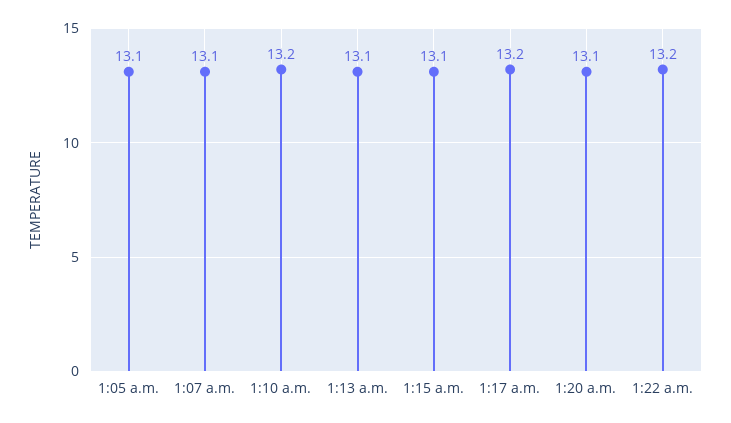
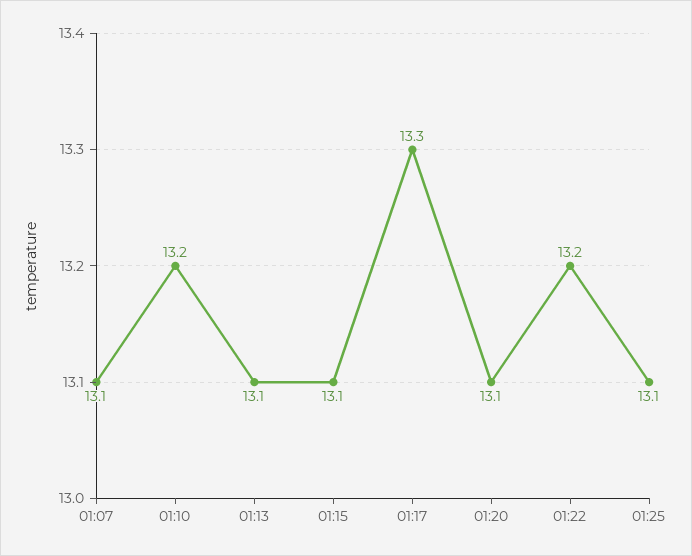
1:05 a.m.: 13.1 -> none
1:17 a.m.: 13.2 -> 13.3
01:25: none -> 13.1

